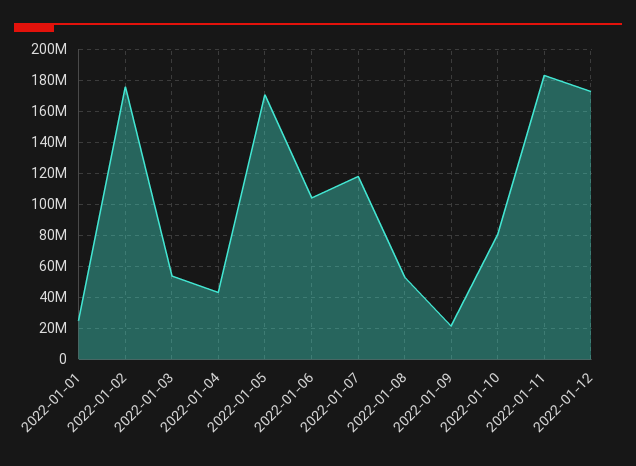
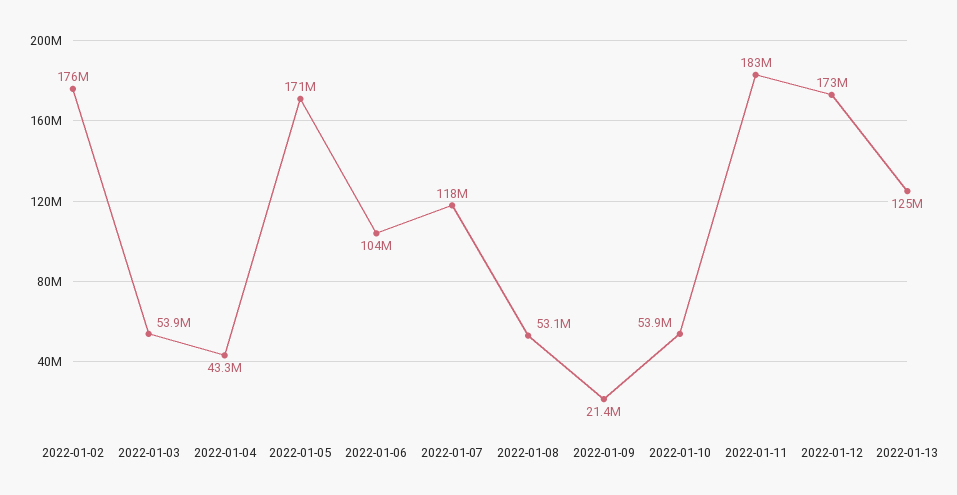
2022-01-01: 25000000 -> none
2022-01-10: 80000000 -> 53900000
2022-01-13: none -> 125000000

